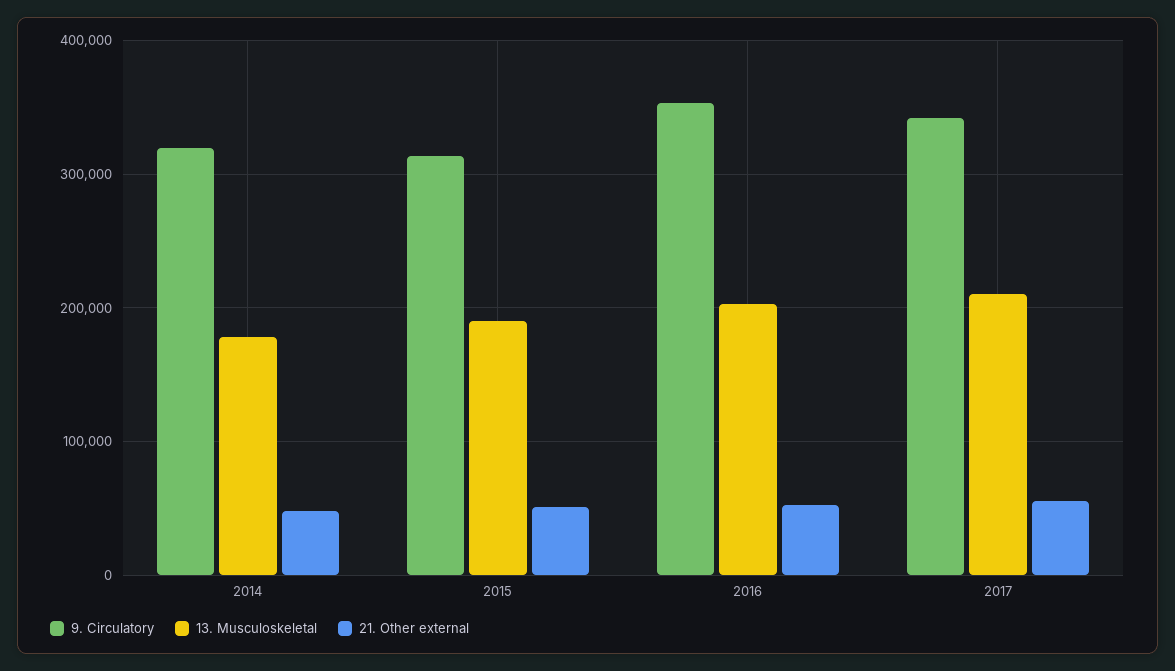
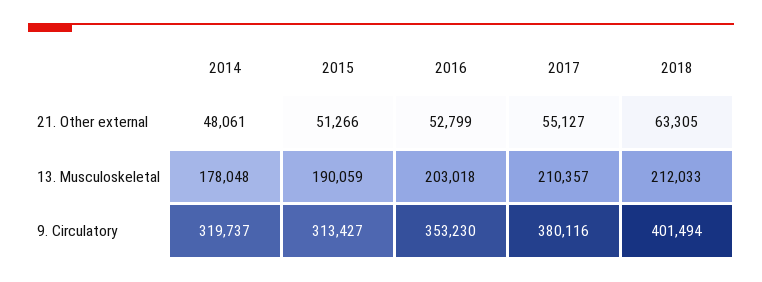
9. Circulatory, 2017: 340000 -> 380116
21. Other external, 2018: none -> 63305
13. Musculoskeletal, 2018: none -> 212033
9. Circulatory, 2018: none -> 401494

